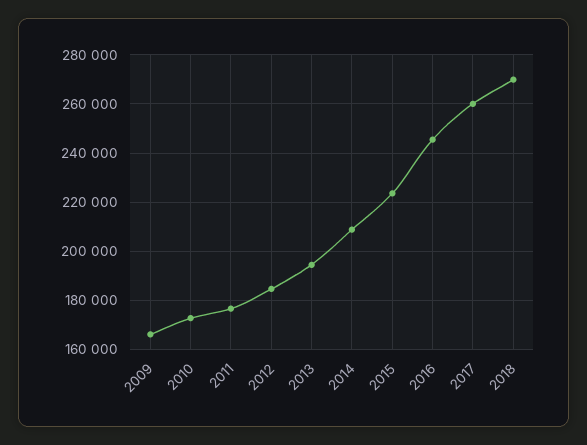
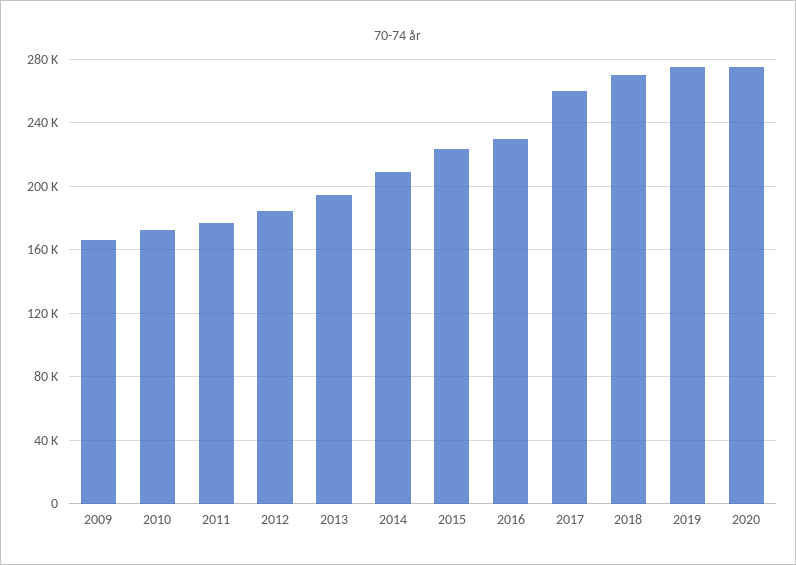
2016: 245000 -> 230000
2019: none -> 275000
2020: none -> 275000

